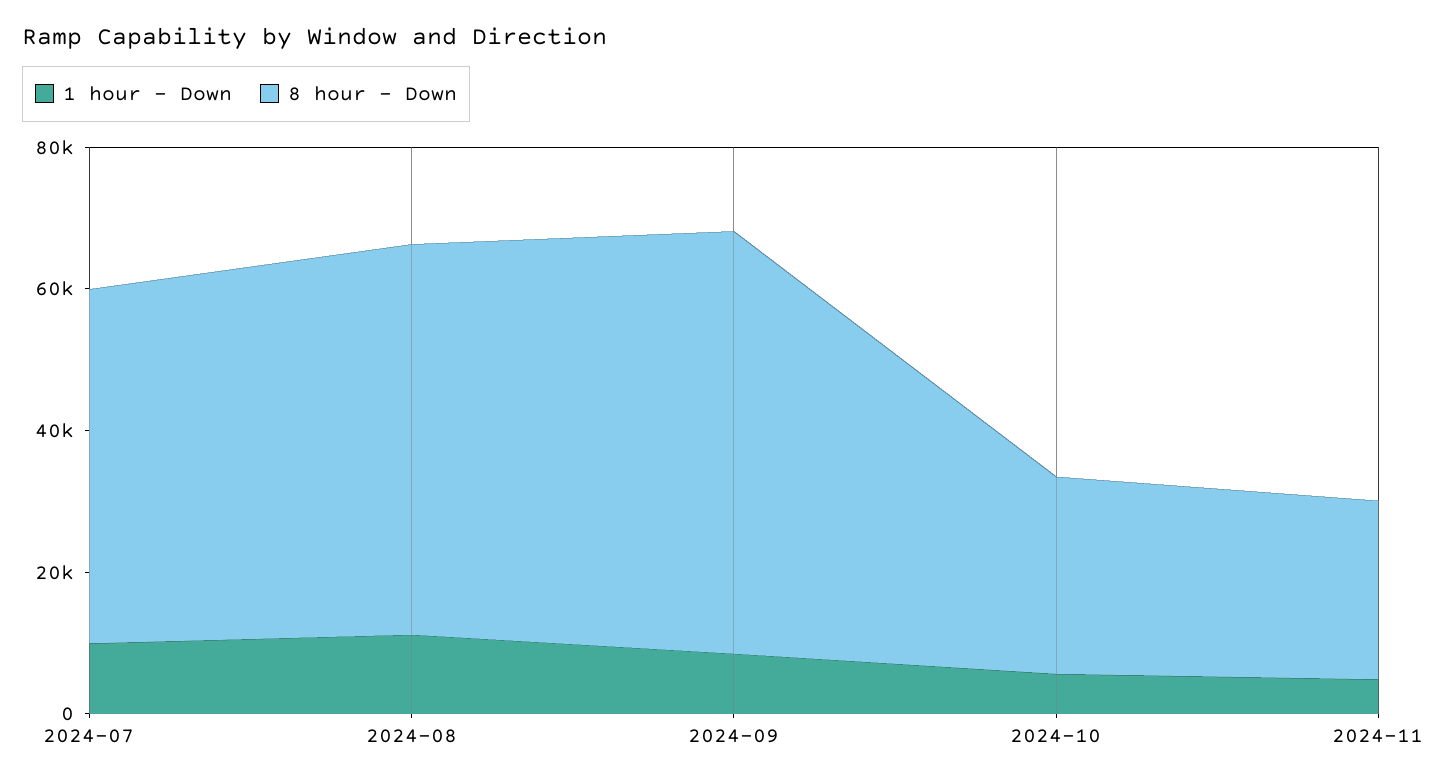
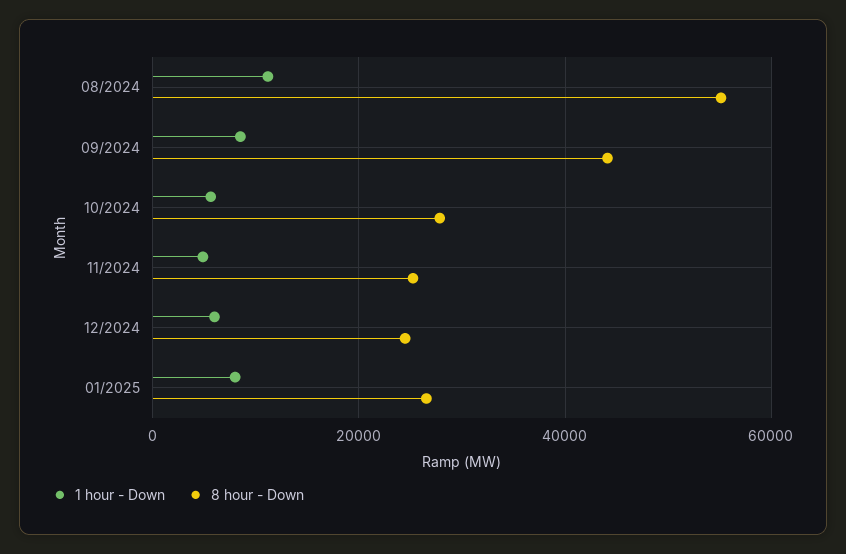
1 hour - Down, 2024-07: 10000 -> none
8 hour - Down, 2024-07: 50000 -> none
8 hour - Down, 2024-09: 60000 -> 44000
1 hour - Down, 12/2024: none -> 6000
8 hour - Down, 12/2024: none -> 24000
1 hour - Down, 01/2025: none -> 8000
8 hour - Down, 01/2025: none -> 26000

